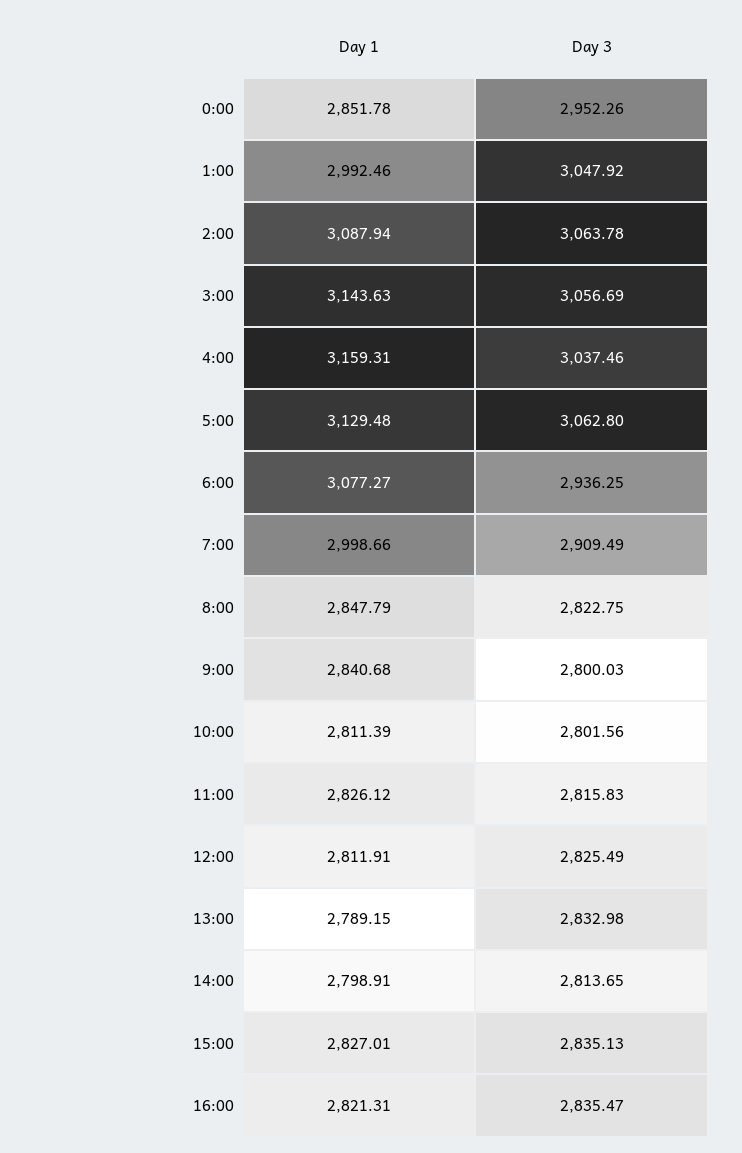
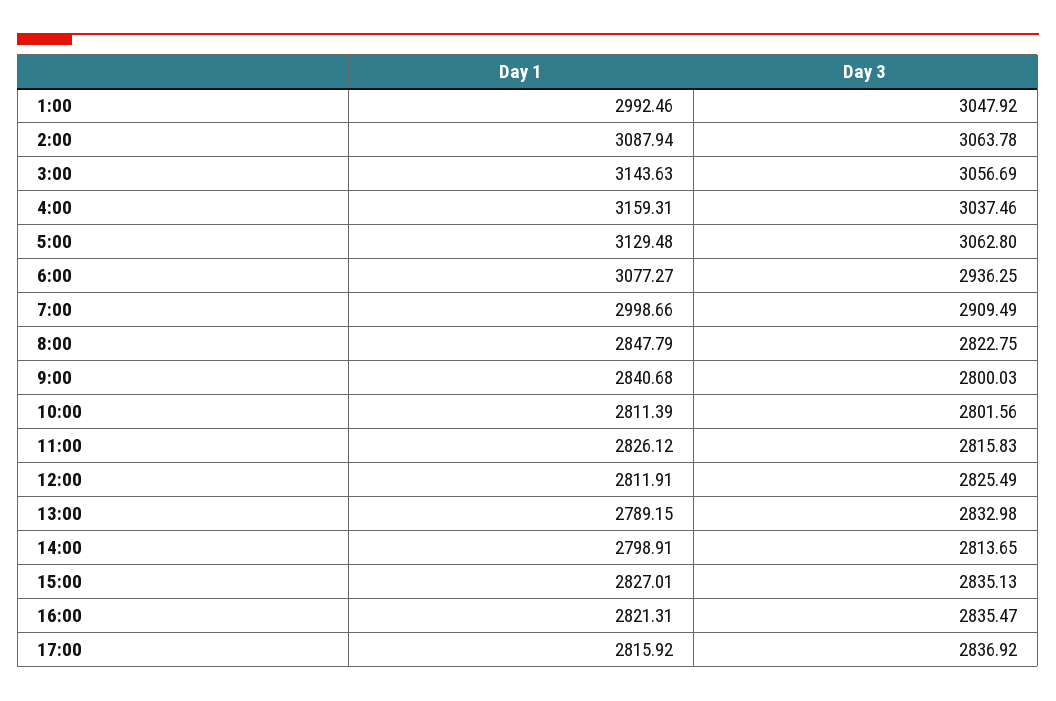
Day 1, 0:00: 2851.78 -> none
Day 3, 0:00: 2952.26 -> none
Day 1, 17:00: none -> 2815.92
Day 3, 17:00: none -> 2836.92

